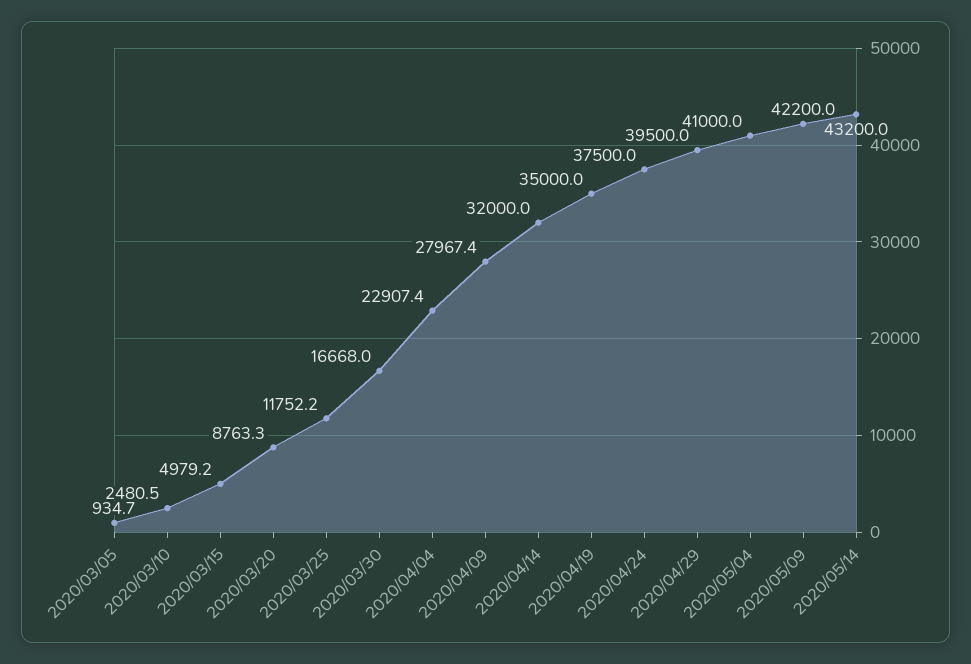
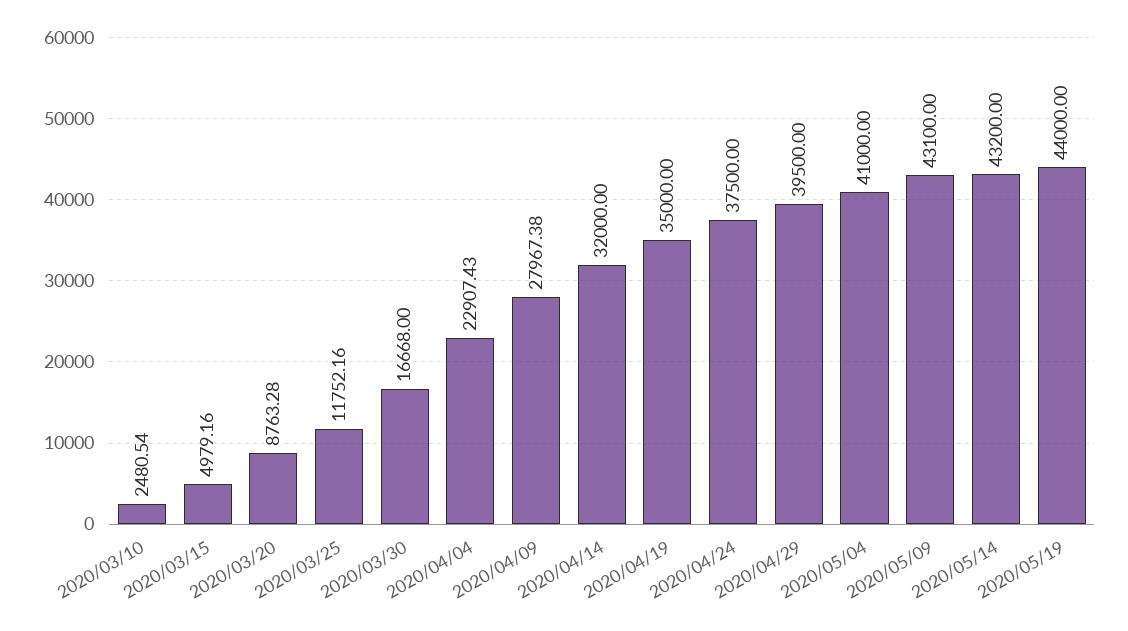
2020/03/05: 934.7 -> none
2020/05/09: 42200 -> 43100
2020/05/19: none -> 44000

